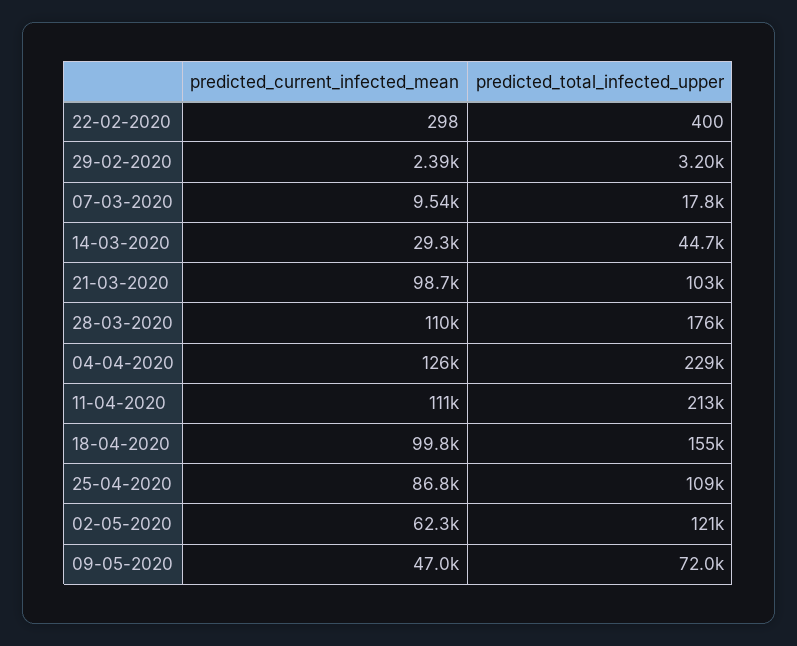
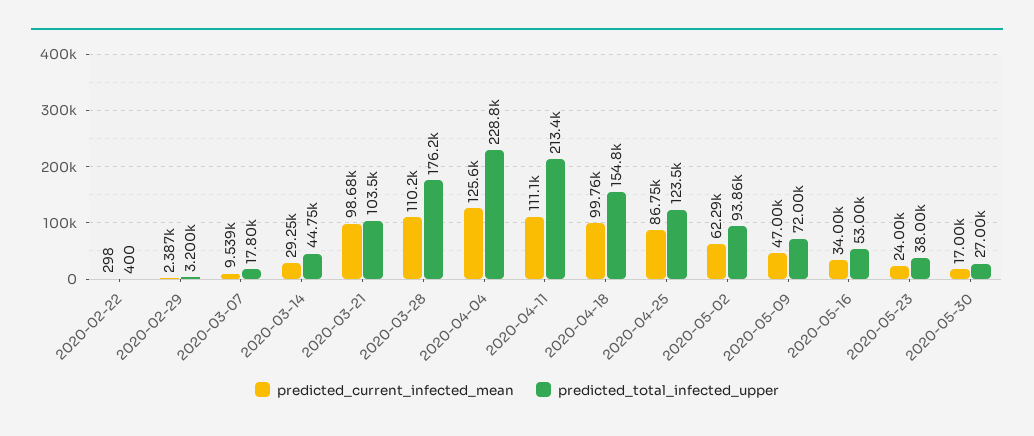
predicted_total_infected_upper, 25-04-2020: 109000 -> 123500
predicted_total_infected_upper, 02-05-2020: 121000 -> 93860
predicted_current_infected_mean, 2020-05-16: none -> 34000
predicted_total_infected_upper, 2020-05-16: none -> 53000
predicted_current_infected_mean, 2020-05-23: none -> 24000
predicted_total_infected_upper, 2020-05-23: none -> 38000
predicted_current_infected_mean, 2020-05-30: none -> 17000
predicted_total_infected_upper, 2020-05-30: none -> 27000

